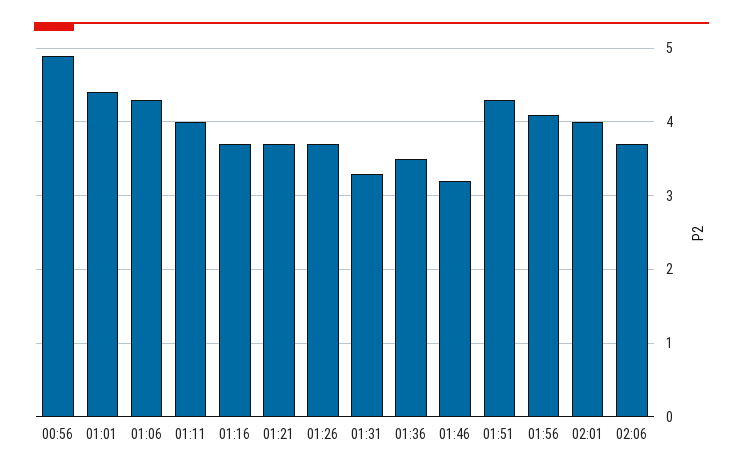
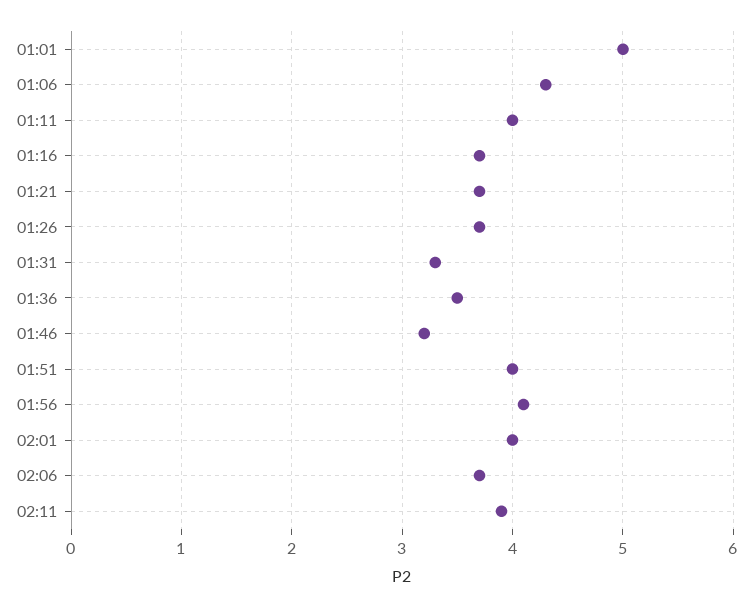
00:56: 4.9 -> none
01:01: 4.4 -> 5
01:51: 4.3 -> 4
02:11: none -> 3.9

